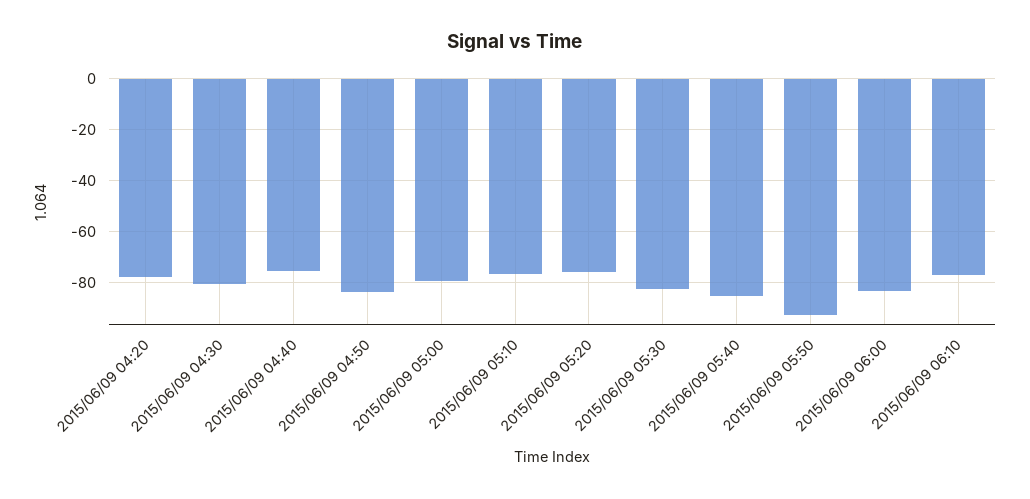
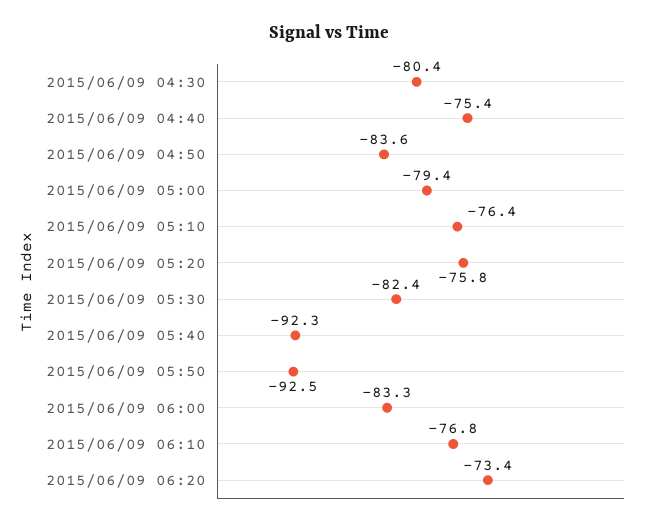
2015/06/09 04:20: -77.5 -> none
2015/06/09 05:40: -85 -> -92.3
2015/06/09 06:20: none -> -73.4

